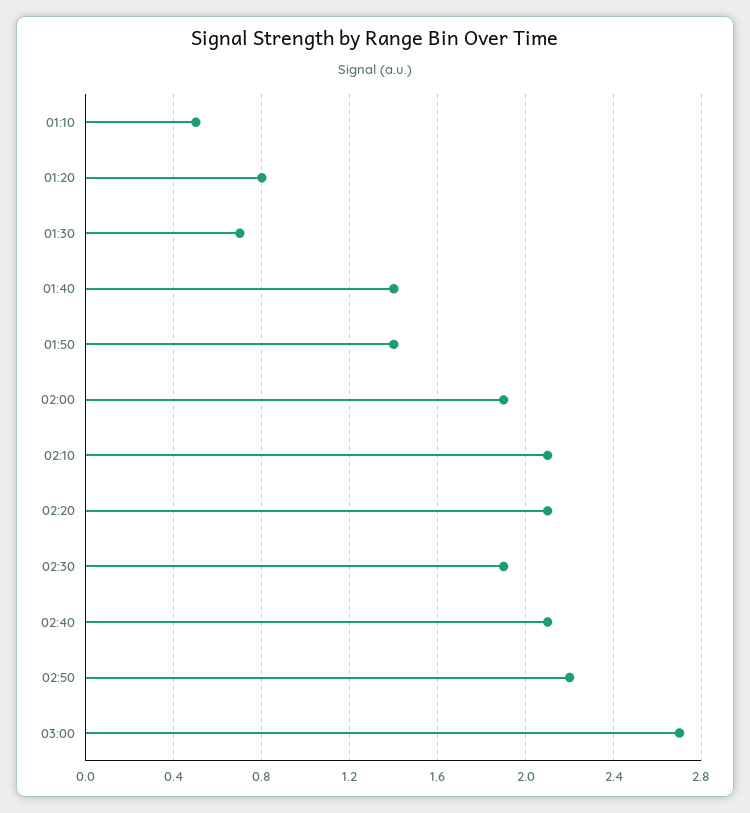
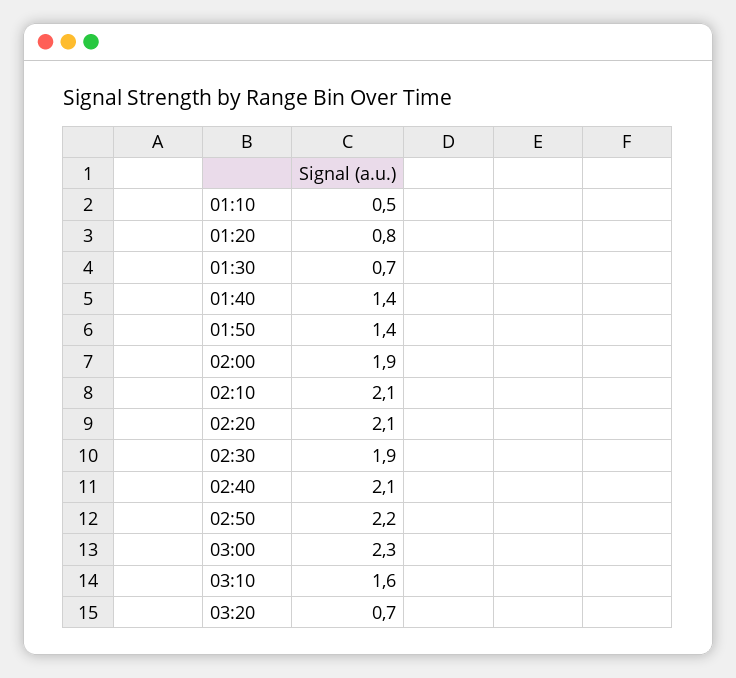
03:00: 2.7 -> 2.3
03:10: none -> 1.6
03:20: none -> 0.7

